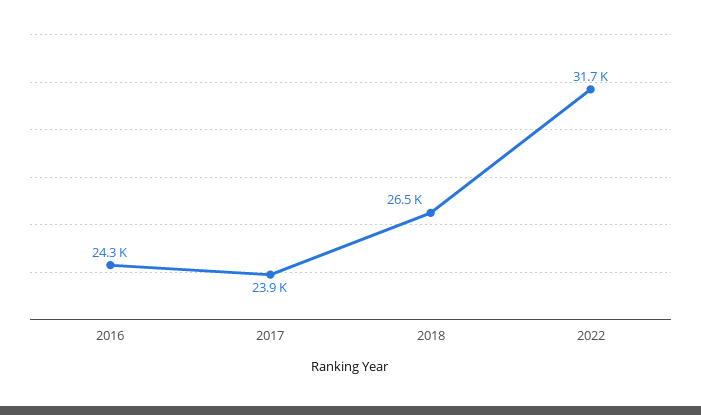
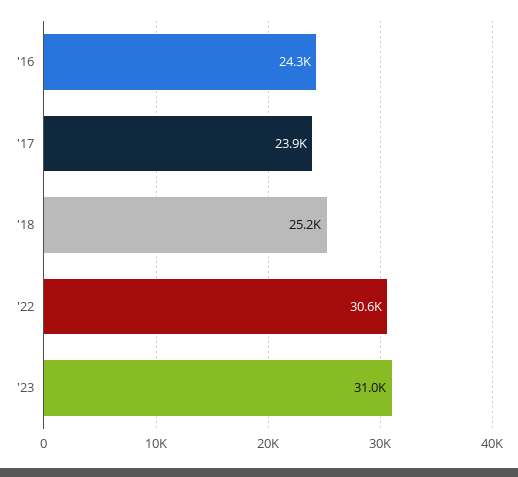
2018: 26500 -> 25200
2022: 31700 -> 30600
'23: none -> 31000

